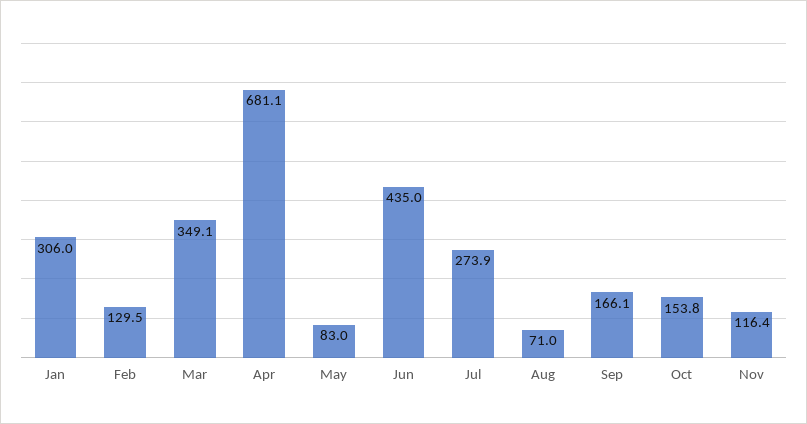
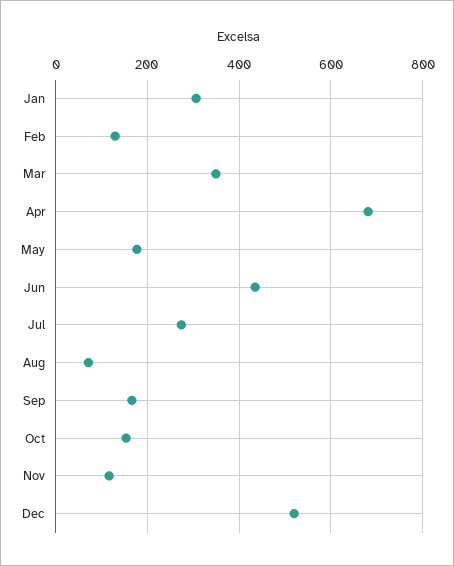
May: 83 -> 180
Dec: none -> 520

